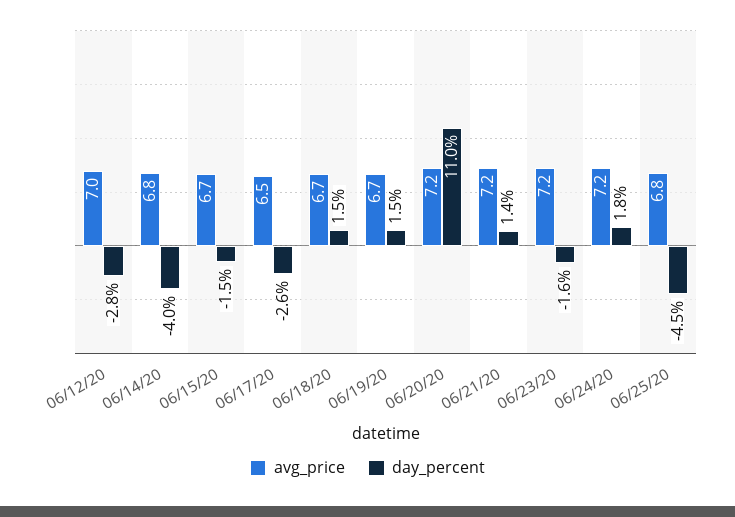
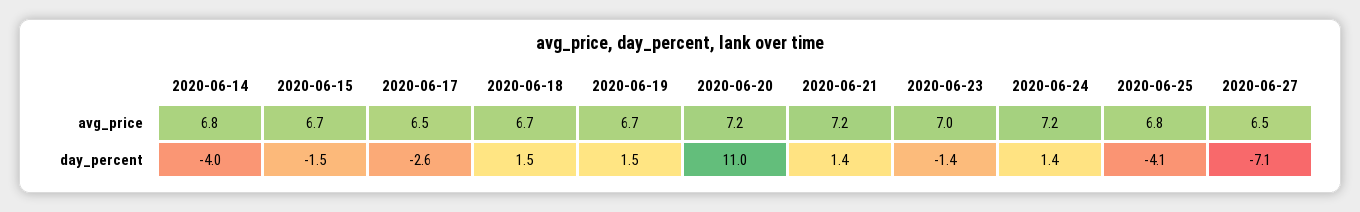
avg_price, 06/12/20: 7 -> none
day_percent, 06/12/20: -2.8 -> none
avg_price, 06/23/20: 7.2 -> 7
day_percent, 06/23/20: -1.6 -> -1.4
day_percent, 06/24/20: 1.8 -> 1.4
day_percent, 06/25/20: -4.5 -> -4.1
avg_price, 2020-06-27: none -> 6.5
day_percent, 2020-06-27: none -> -7.1

